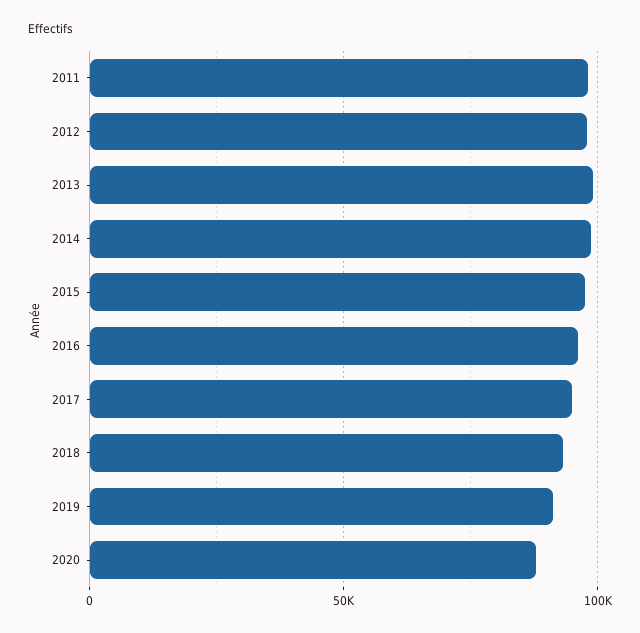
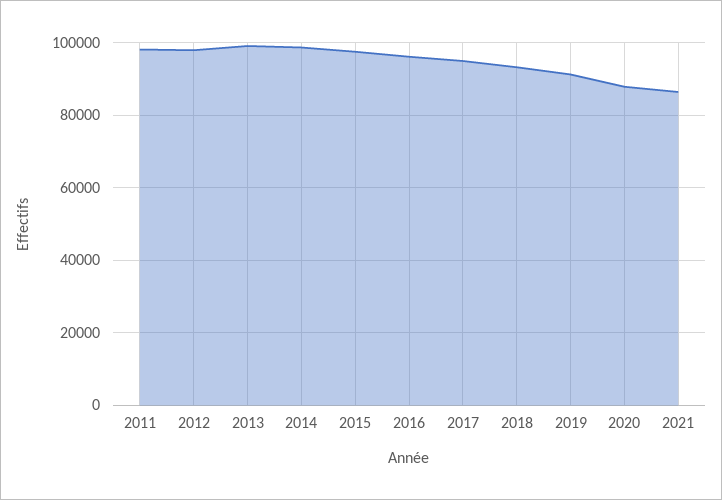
2021: none -> 86000

